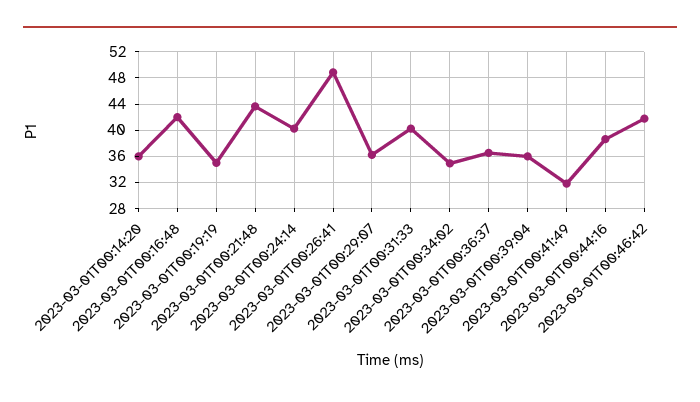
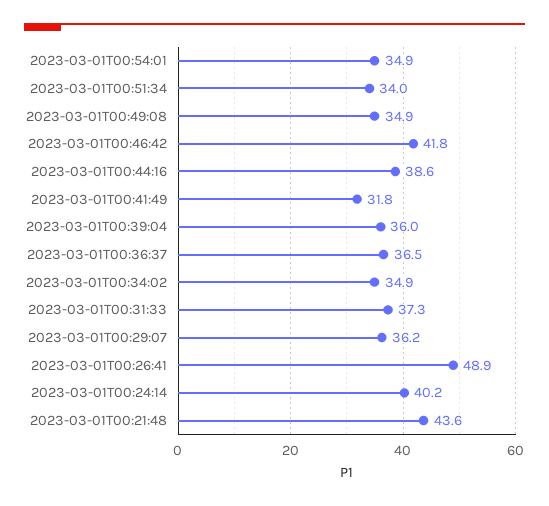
2023-03-01T00:14:20: 36 -> none
2023-03-01T00:16:48: 42 -> none
2023-03-01T00:19:19: 35 -> none
2023-03-01T00:31:33: 40 -> 37.3
2023-03-01T00:54:01: none -> 34.9
2023-03-01T00:51:34: none -> 34
2023-03-01T00:49:08: none -> 34.9

